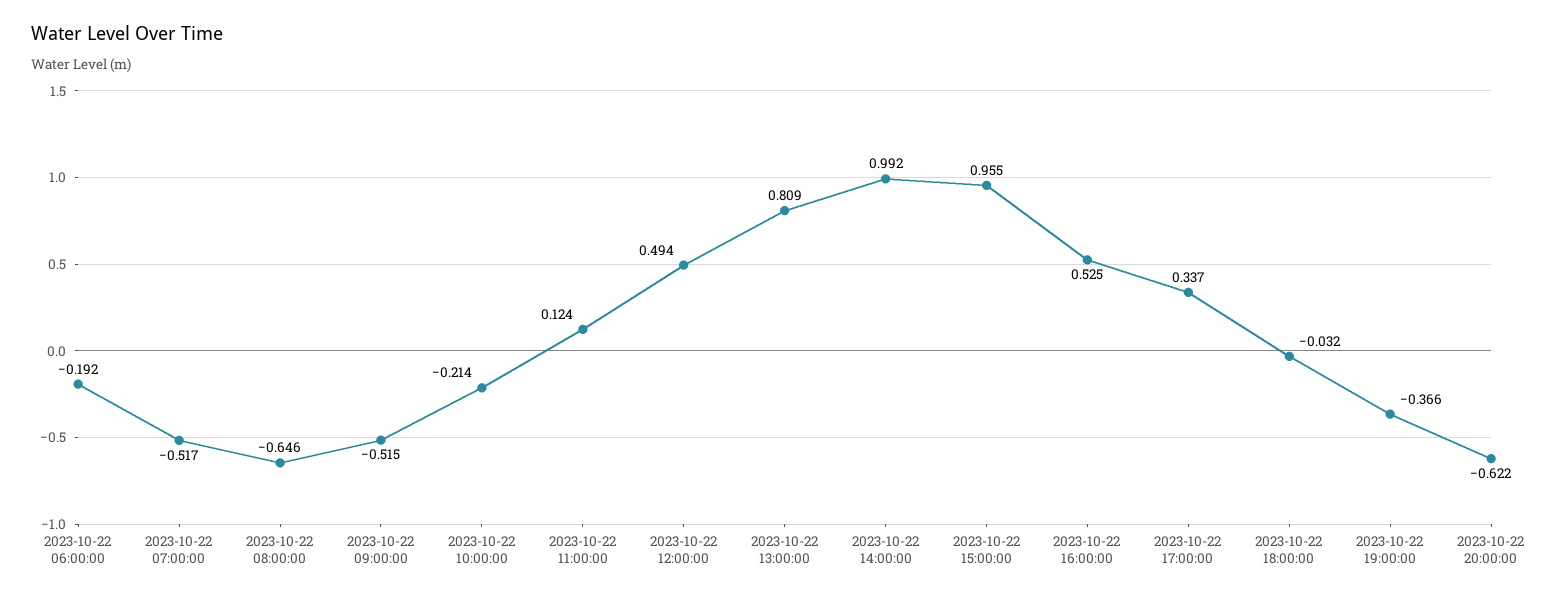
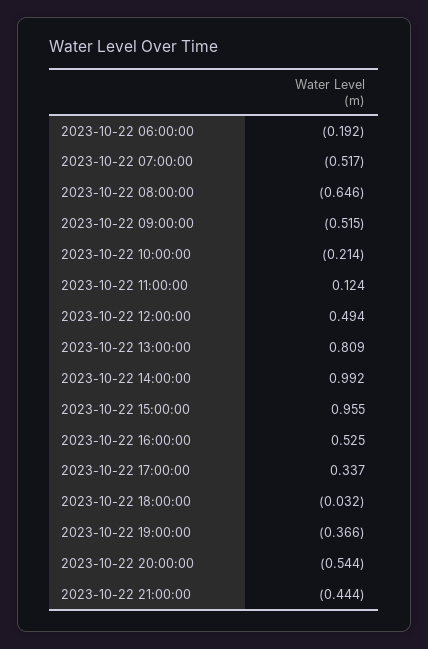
2023-10-22 20:00:00: -0.622 -> -0.544
2023-10-22 21:00:00: none -> -0.444

